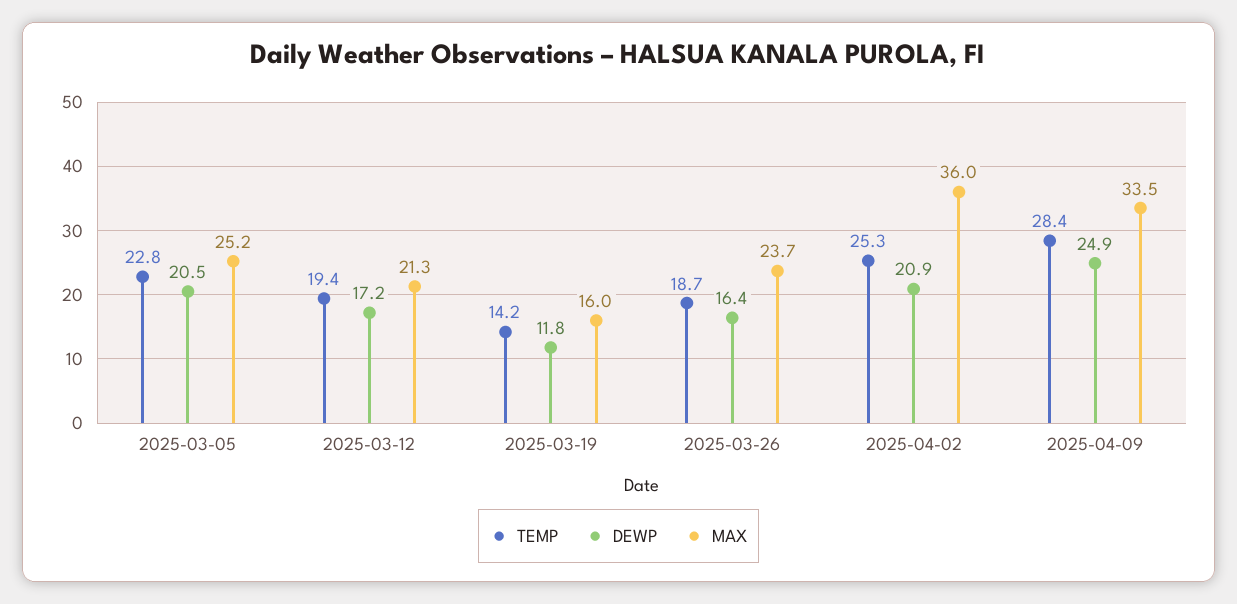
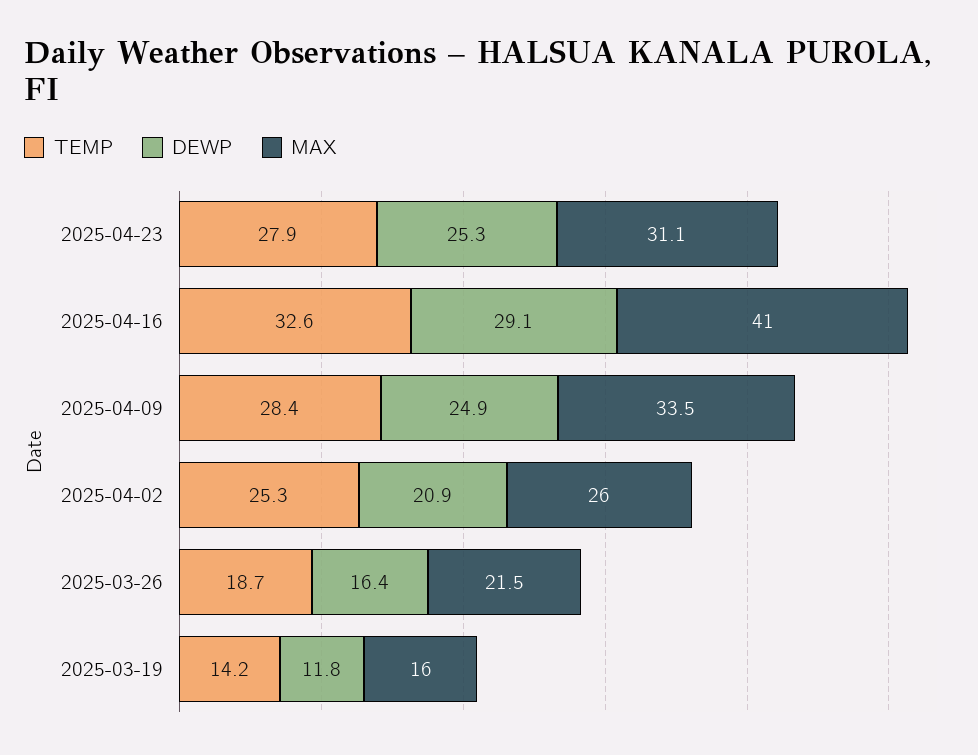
TEMP, 2025-03-05: 22.8 -> none
DEWP, 2025-03-05: 20.5 -> none
MAX, 2025-03-05: 25.2 -> none
TEMP, 2025-03-12: 19.4 -> none
DEWP, 2025-03-12: 17.2 -> none
MAX, 2025-03-12: 21.3 -> none
MAX, 2025-03-26: 23.7 -> 21.5
MAX, 2025-04-02: 36 -> 26
TEMP, 2025-04-23: none -> 27.9
DEWP, 2025-04-23: none -> 25.3
MAX, 2025-04-23: none -> 31.1
TEMP, 2025-04-16: none -> 32.6
DEWP, 2025-04-16: none -> 29.1
MAX, 2025-04-16: none -> 41

